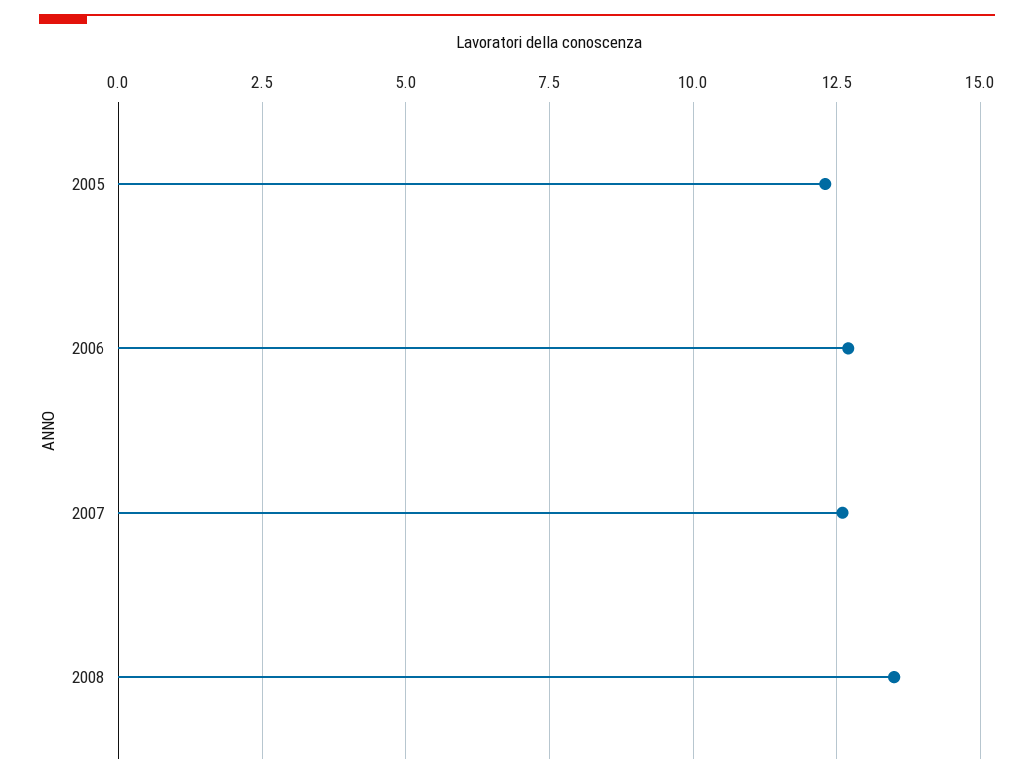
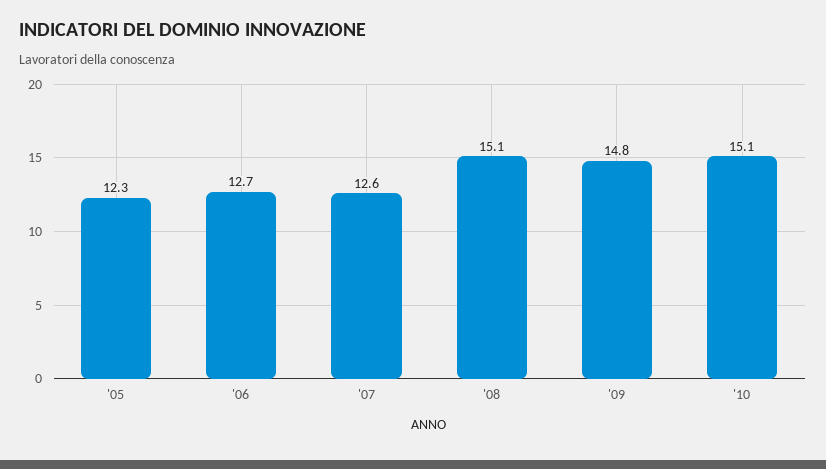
2008: 13.5 -> 15.1
'09: none -> 14.8
'10: none -> 15.1

